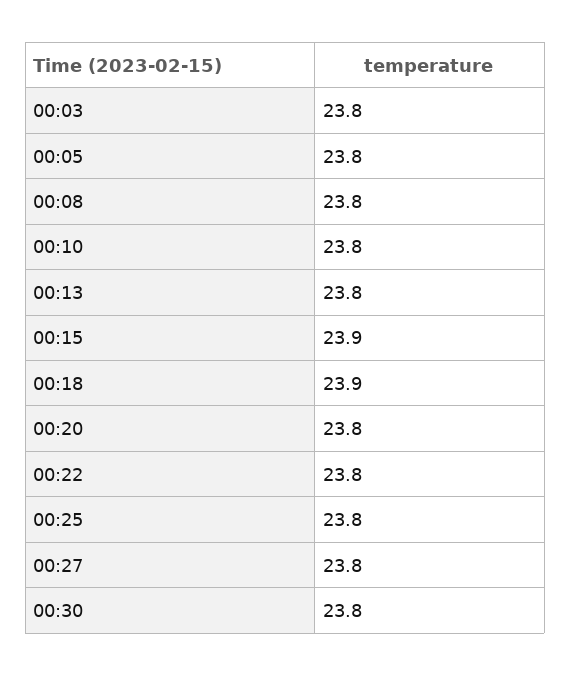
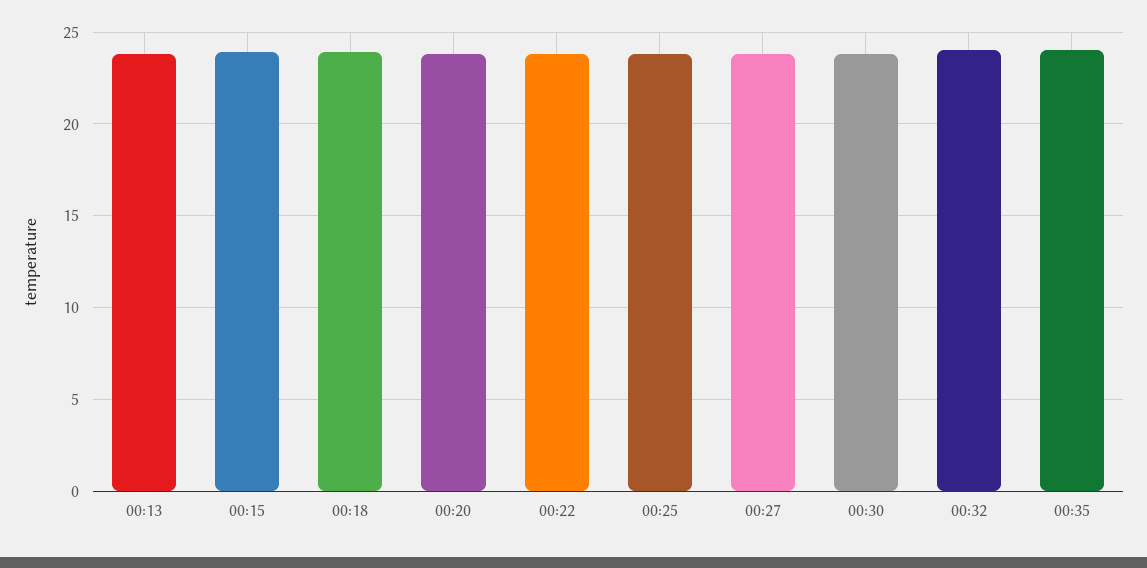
00:03: 23.8 -> none
00:05: 23.8 -> none
00:08: 23.8 -> none
00:10: 23.8 -> none
00:32: none -> 24
00:35: none -> 24

